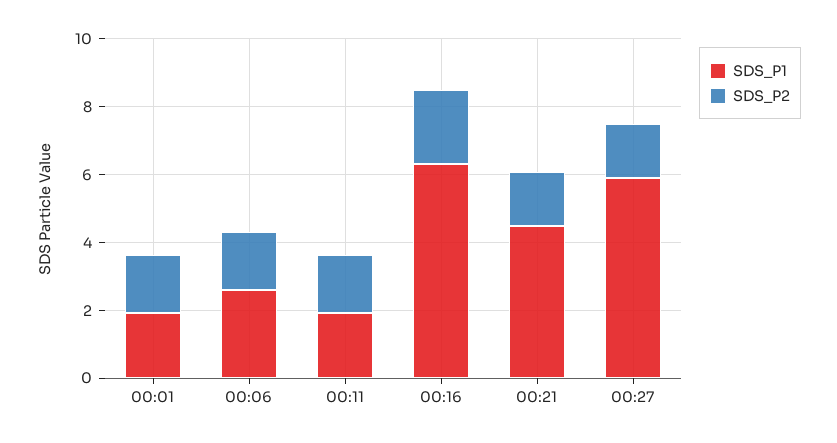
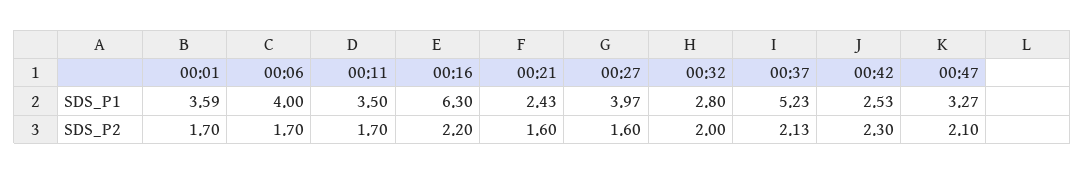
SDS_P1, 00:01: 2 -> 3.59
SDS_P1, 00:06: 2.5 -> 4
SDS_P1, 00:11: 2 -> 3.5
SDS_P1, 00:21: 4.5 -> 2.43
SDS_P1, 00:27: 6 -> 3.97
SDS_P1, 00:32: none -> 2.8
SDS_P1, 00:37: none -> 5.23
SDS_P1, 00:42: none -> 2.53
SDS_P1, 00:47: none -> 3.27
SDS_P2, 00:32: none -> 2
SDS_P2, 00:37: none -> 2.13
SDS_P2, 00:42: none -> 2.3
SDS_P2, 00:47: none -> 2.1

